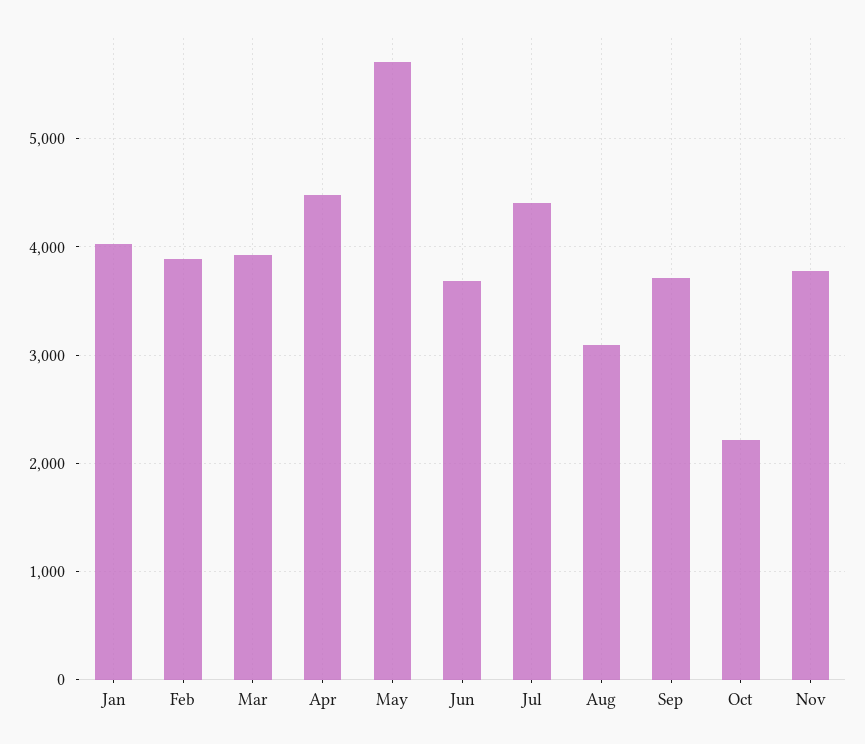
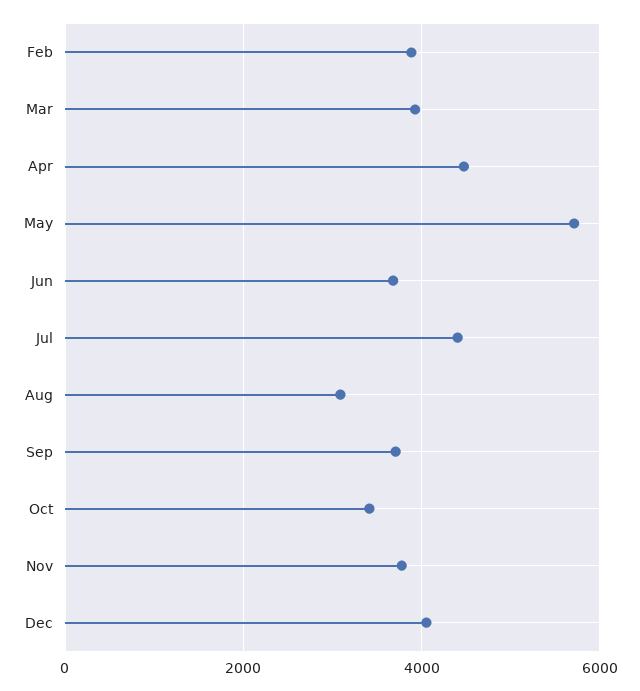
Jan: 4000 -> none
Oct: 2200 -> 3400
Dec: none -> 4000

